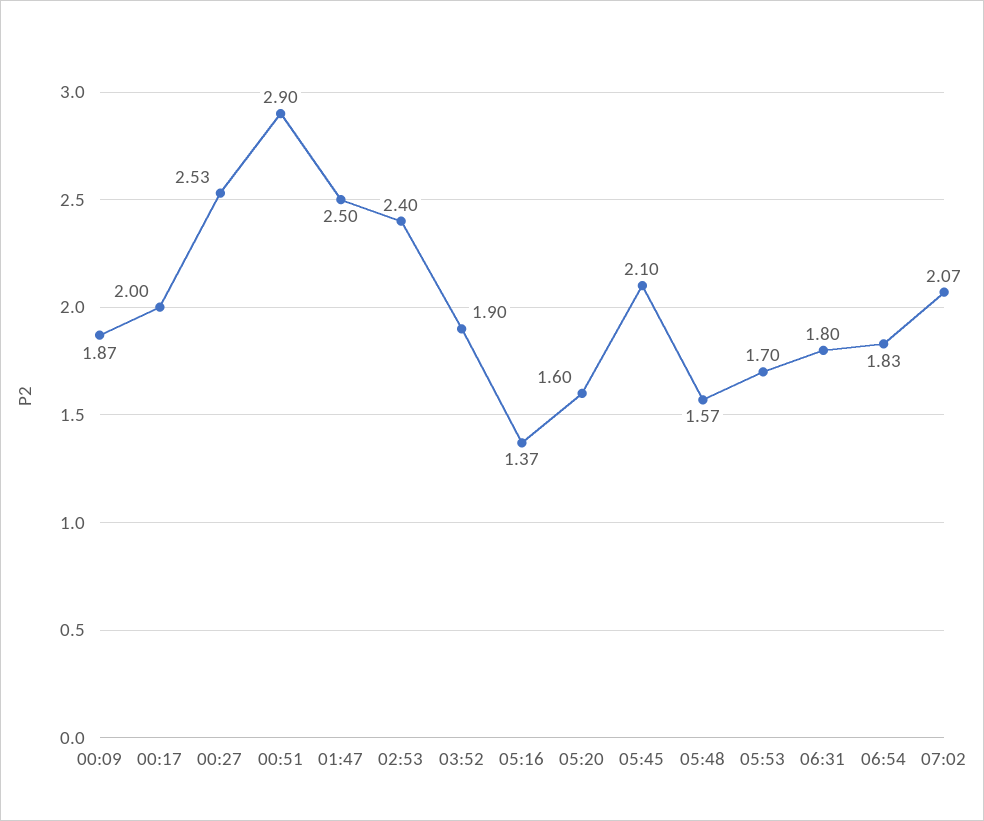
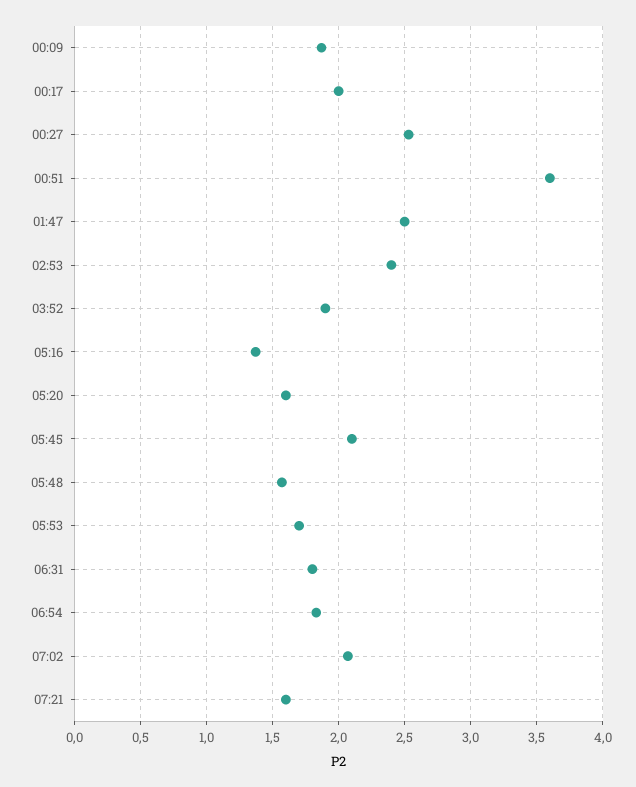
00:51: 2.9 -> 3.6
07:21: none -> 1.6

